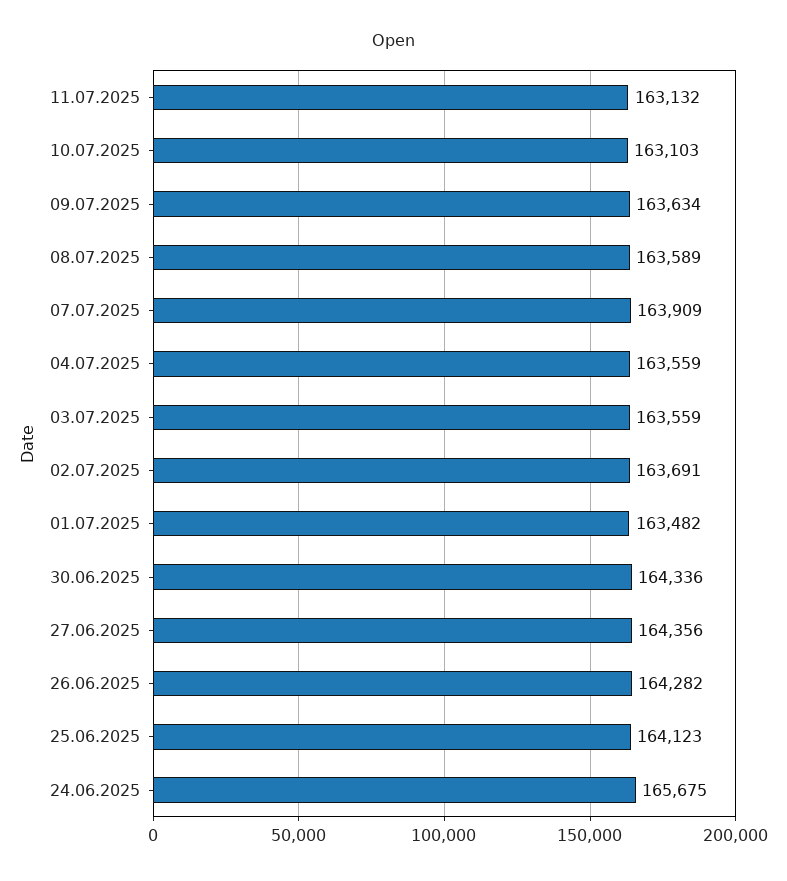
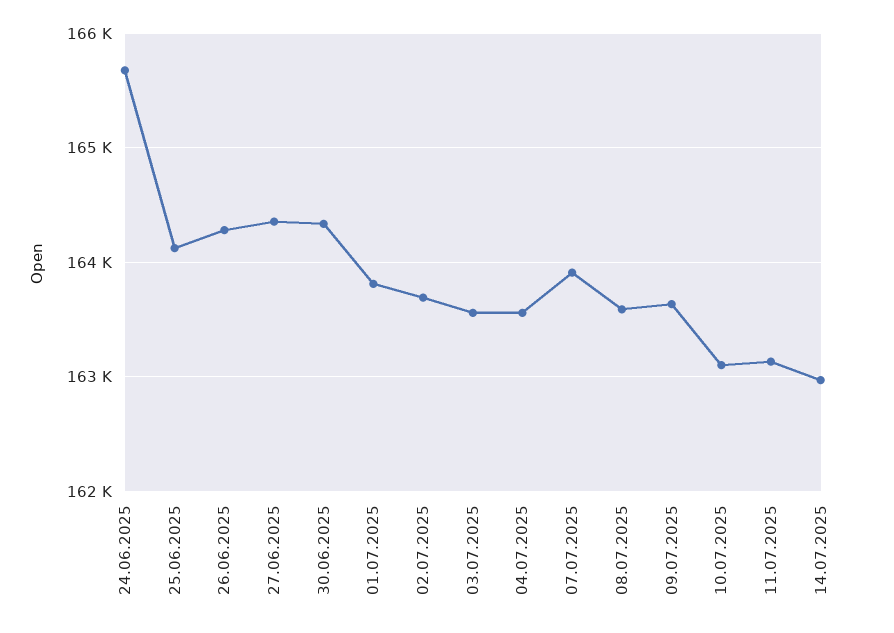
01.07.2025: 163482 -> 163800
14.07.2025: none -> 163000

